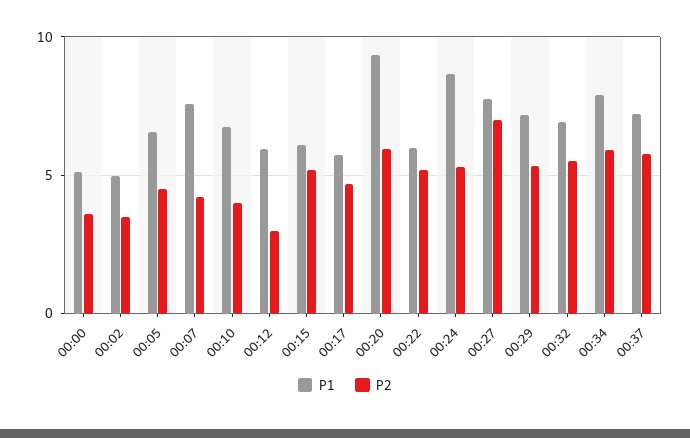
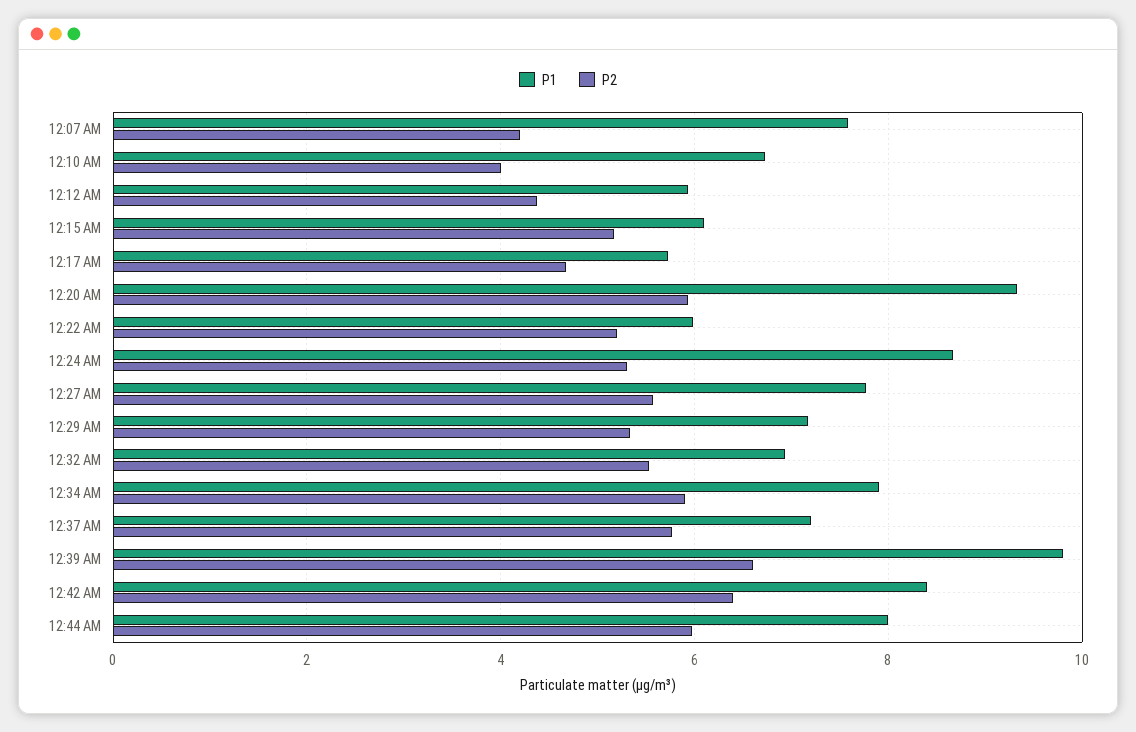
P1, 00:00: 5 -> none
P2, 00:00: 3.5 -> none
P1, 00:02: 5 -> none
P2, 00:02: 3.5 -> none
P1, 00:05: 6.5 -> none
P2, 00:05: 4.5 -> none
P2, 00:12: 3 -> 4.4
P2, 00:27: 7 -> 5.6
P1, 12:39 AM: none -> 9.8
P2, 12:39 AM: none -> 6.6
P1, 12:42 AM: none -> 8.4
P2, 12:42 AM: none -> 6.4
P1, 12:44 AM: none -> 8
P2, 12:44 AM: none -> 6

